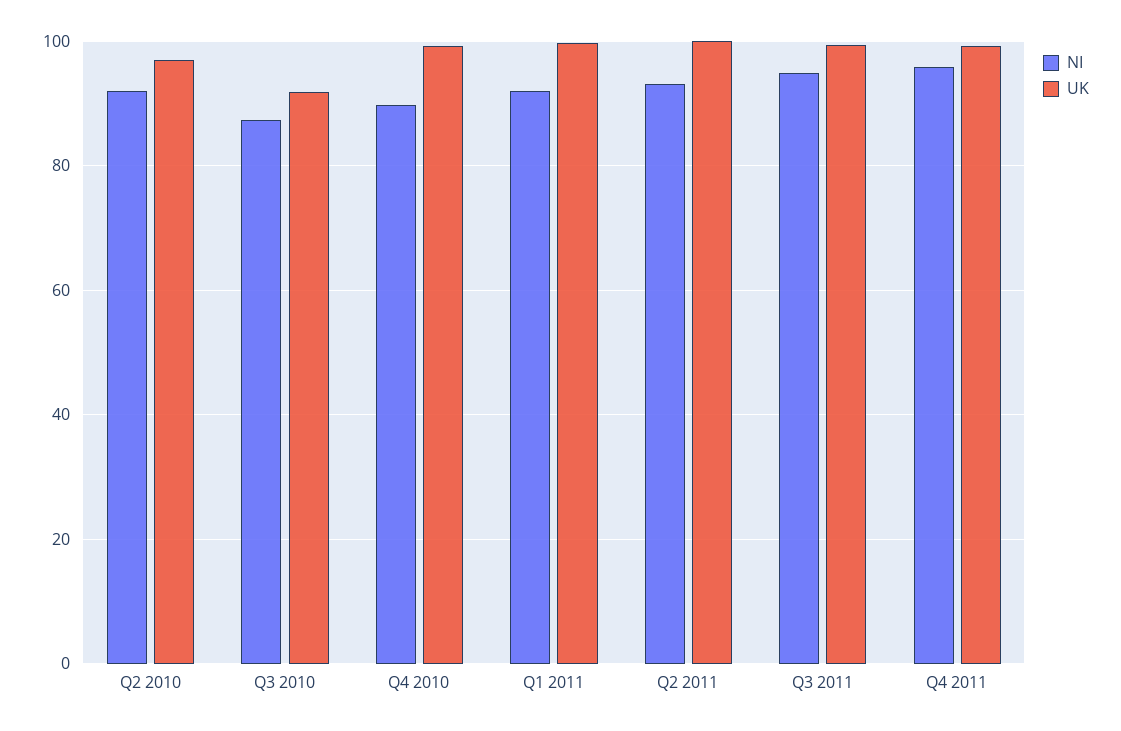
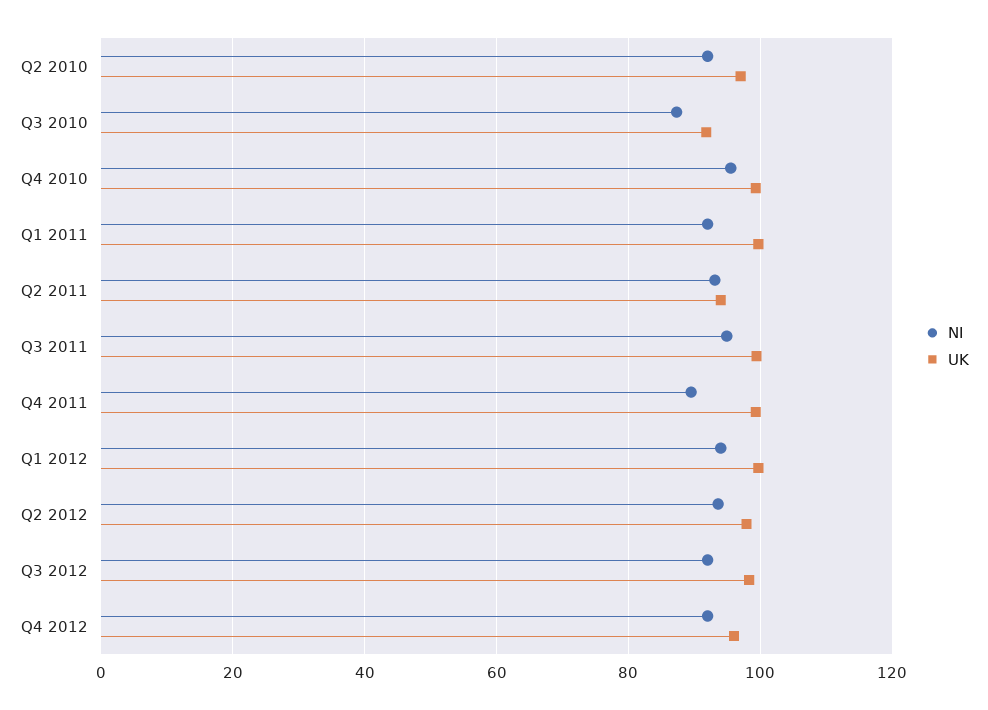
NI, Q4 2010: 90 -> 96
UK, Q2 2011: 100 -> 94
NI, Q4 2011: 96 -> 90
NI, Q1 2012: none -> 94
UK, Q1 2012: none -> 100
NI, Q2 2012: none -> 94
UK, Q2 2012: none -> 98
NI, Q3 2012: none -> 92
UK, Q3 2012: none -> 98
NI, Q4 2012: none -> 92
UK, Q4 2012: none -> 96

